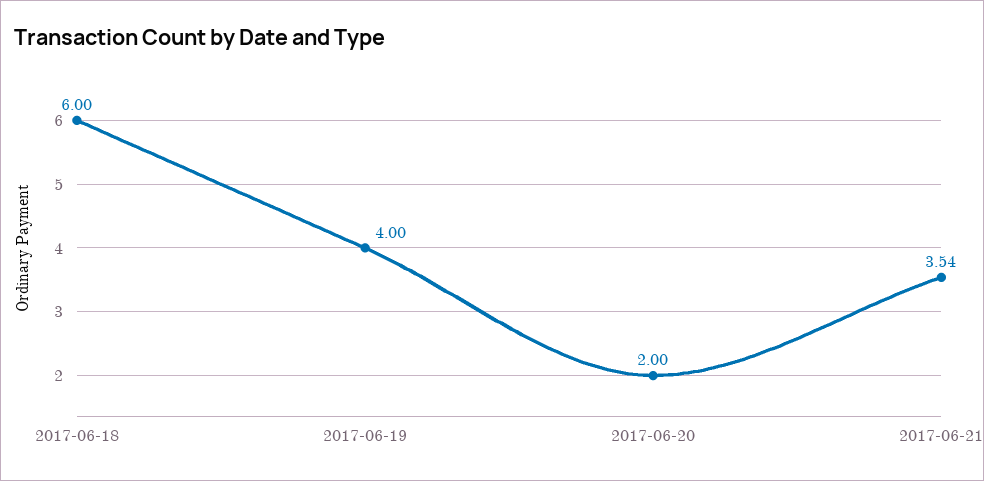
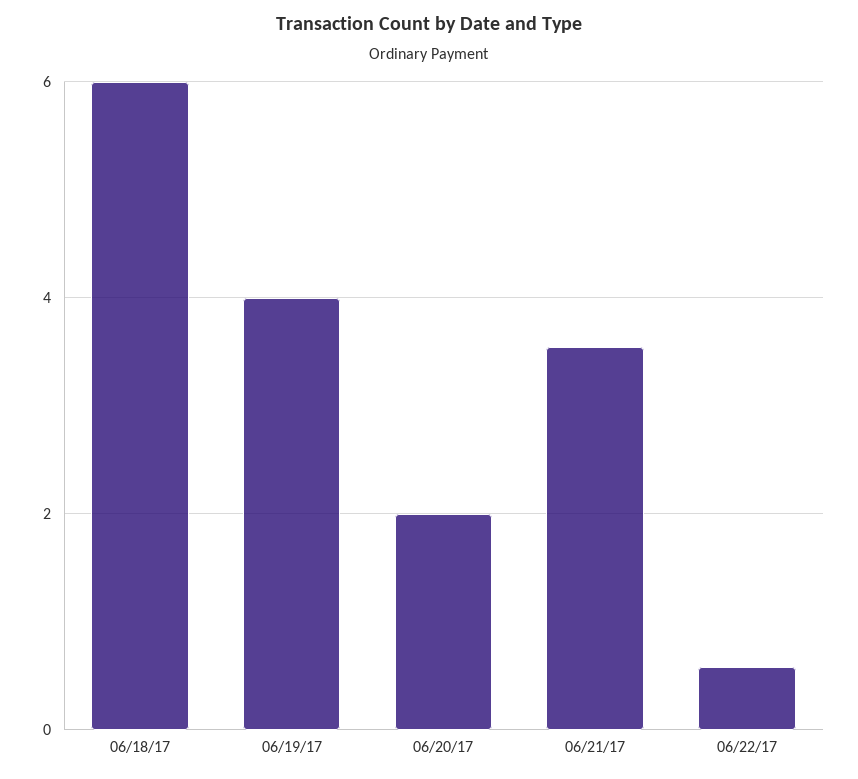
06/22/17: none -> 0.6

